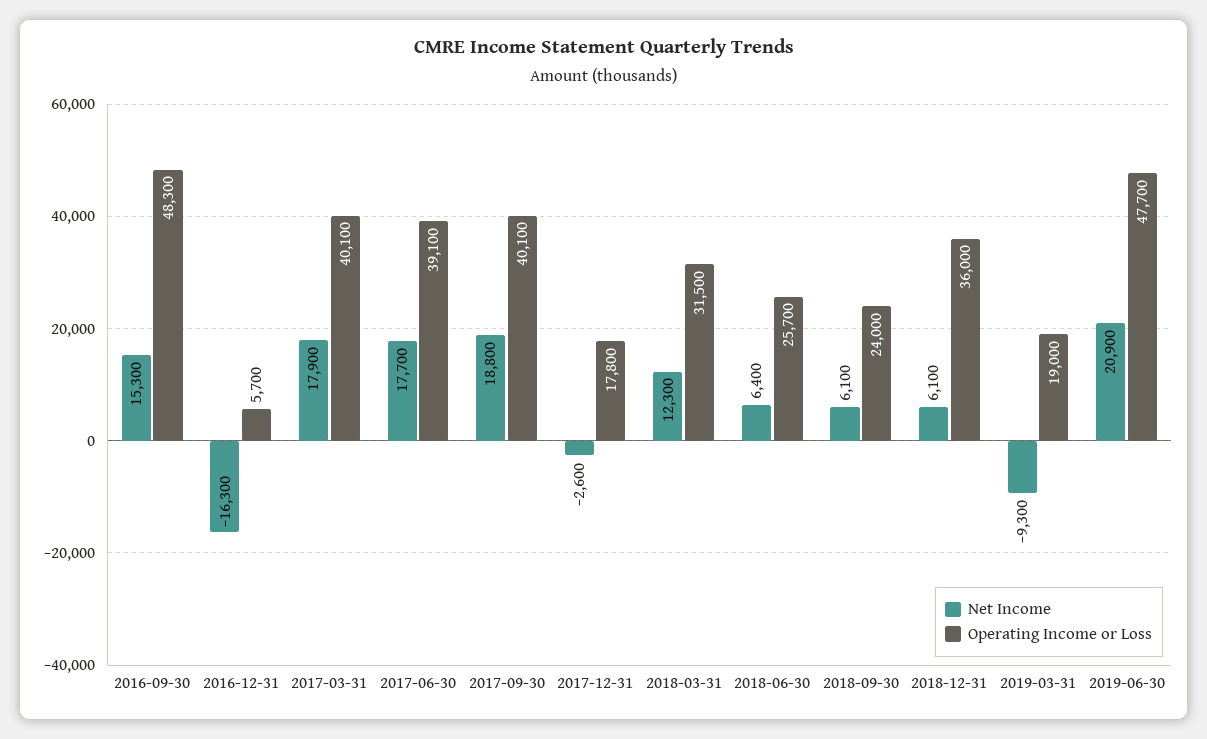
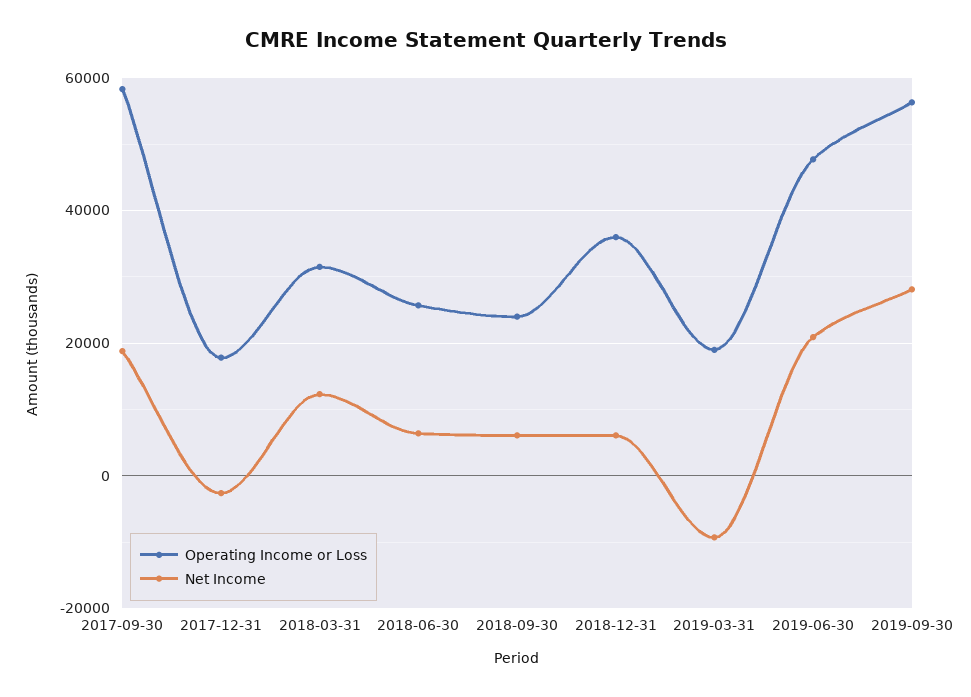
Net Income, 2016-09-30: 15300 -> none
Operating Income or Loss, 2016-09-30: 48300 -> none
Net Income, 2016-12-31: -16300 -> none
Operating Income or Loss, 2016-12-31: 5700 -> none
Net Income, 2017-03-31: 17900 -> none
Operating Income or Loss, 2017-03-31: 40100 -> none
Net Income, 2017-06-30: 17700 -> none
Operating Income or Loss, 2017-06-30: 39100 -> none
Operating Income or Loss, 2017-09-30: 40100 -> 58000
Operating Income or Loss, 2019-09-30: none -> 56000
Net Income, 2019-09-30: none -> 28000

